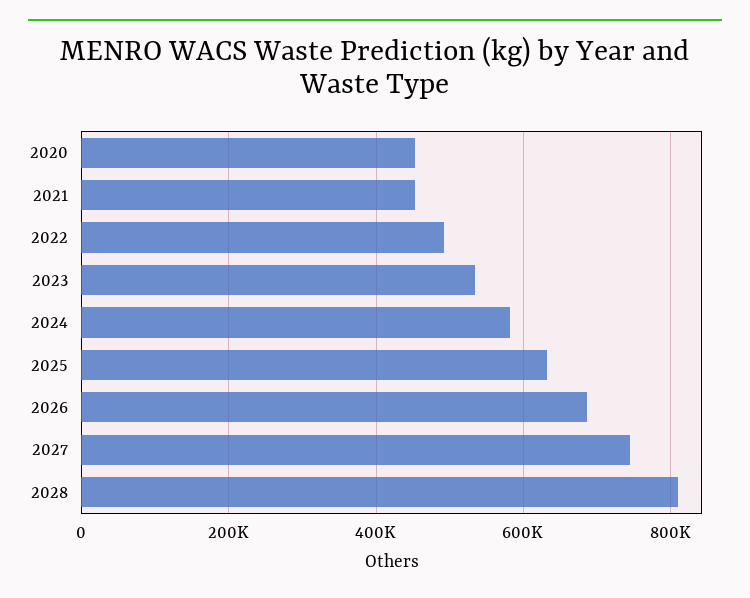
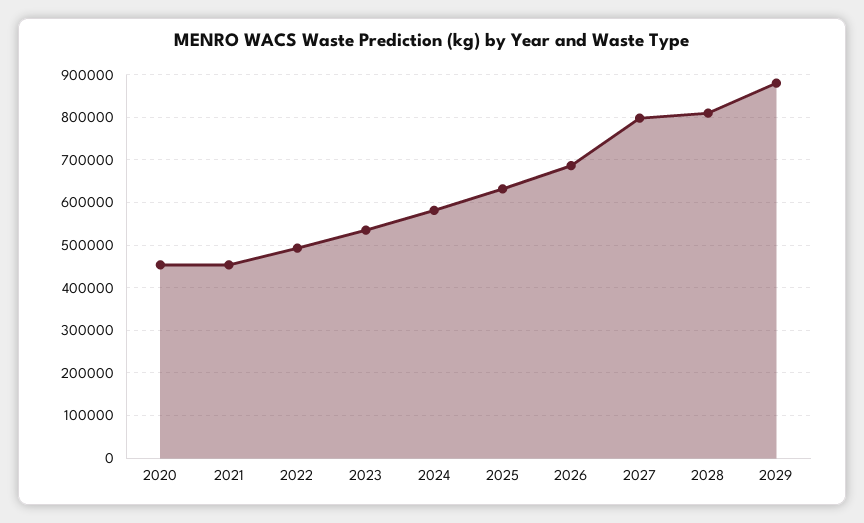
2027: 740000 -> 800000
2029: none -> 880000

